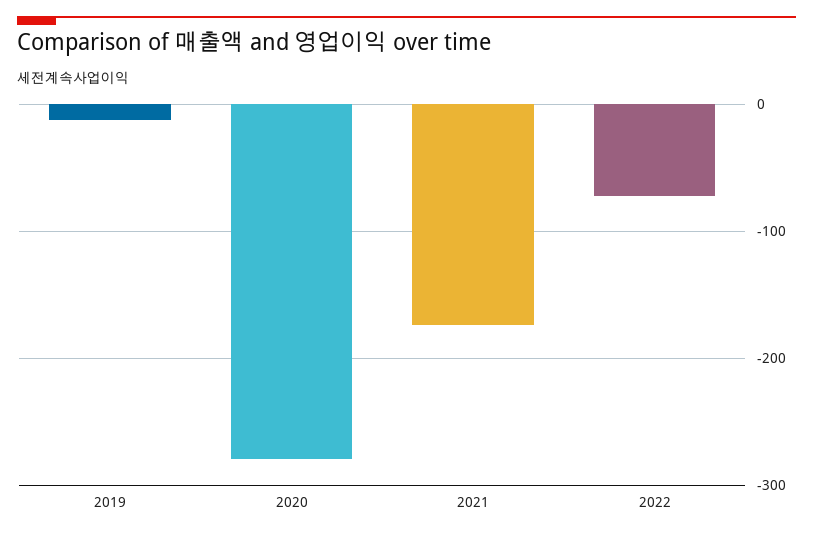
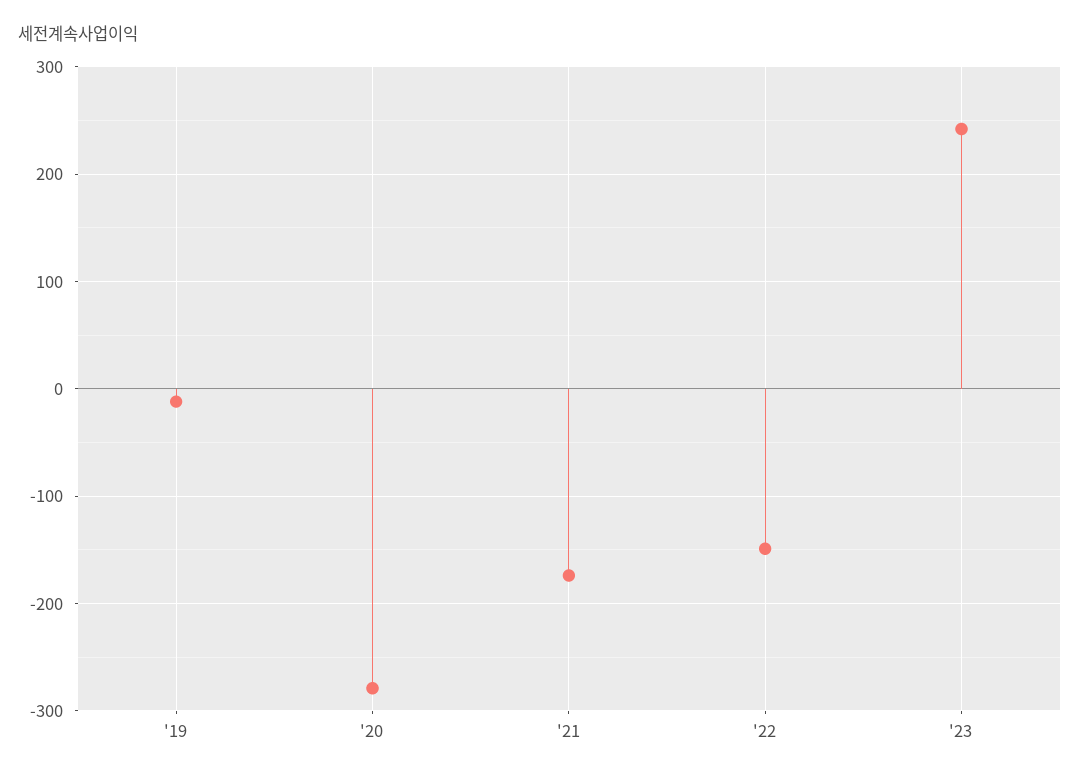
2022: -70 -> -150
'23: none -> 240

